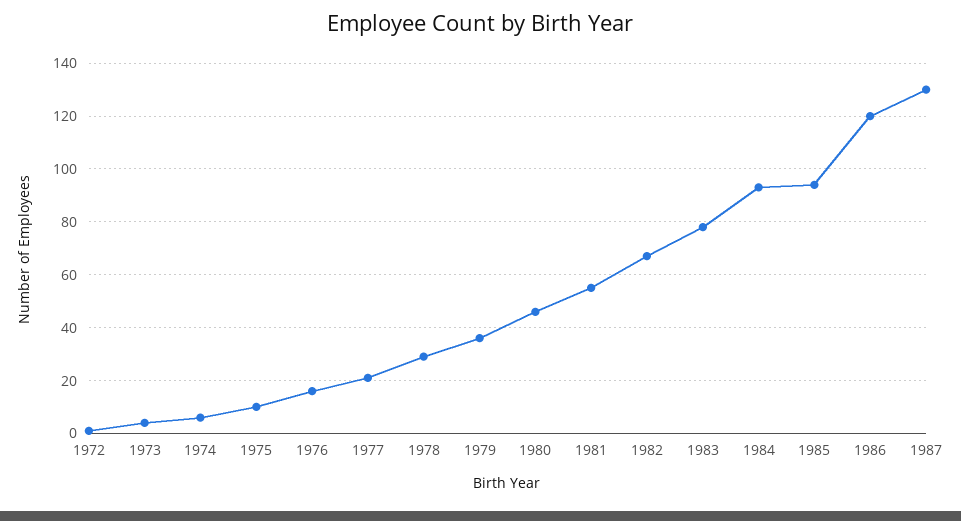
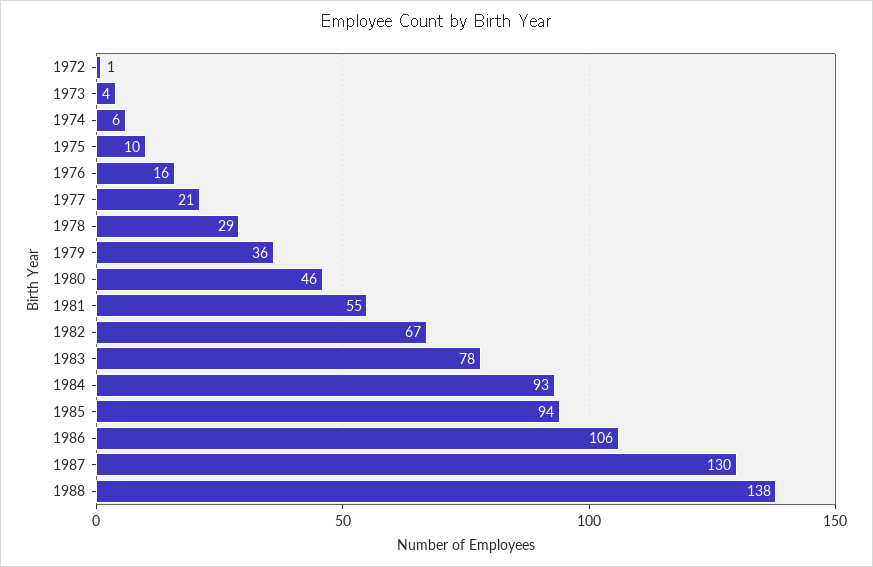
1986: 120 -> 106
1988: none -> 138

